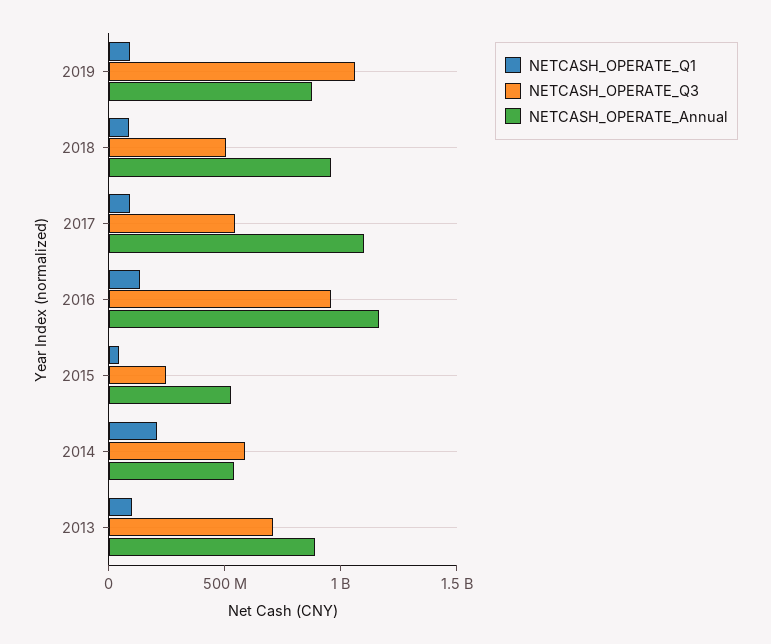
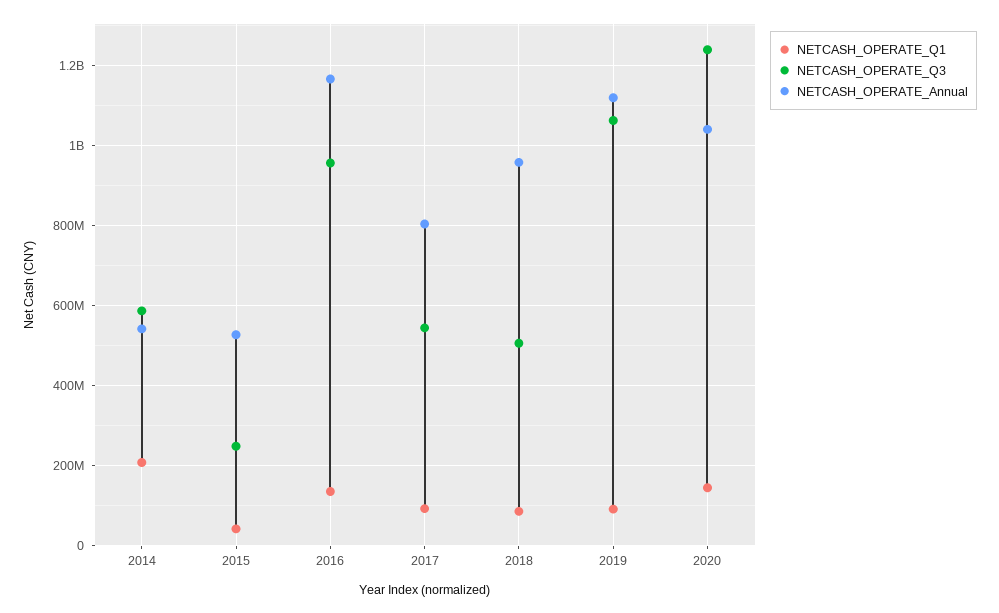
NETCASH_OPERATE_Annual, 2019: 900000000 -> 1120000000
NETCASH_OPERATE_Annual, 2017: 1100000000 -> 800000000
NETCASH_OPERATE_Q1, 2013: 100000000 -> none
NETCASH_OPERATE_Q3, 2013: 700000000 -> none
NETCASH_OPERATE_Annual, 2013: 900000000 -> none
NETCASH_OPERATE_Q1, 2020: none -> 140000000
NETCASH_OPERATE_Q3, 2020: none -> 1240000000
NETCASH_OPERATE_Annual, 2020: none -> 1040000000

